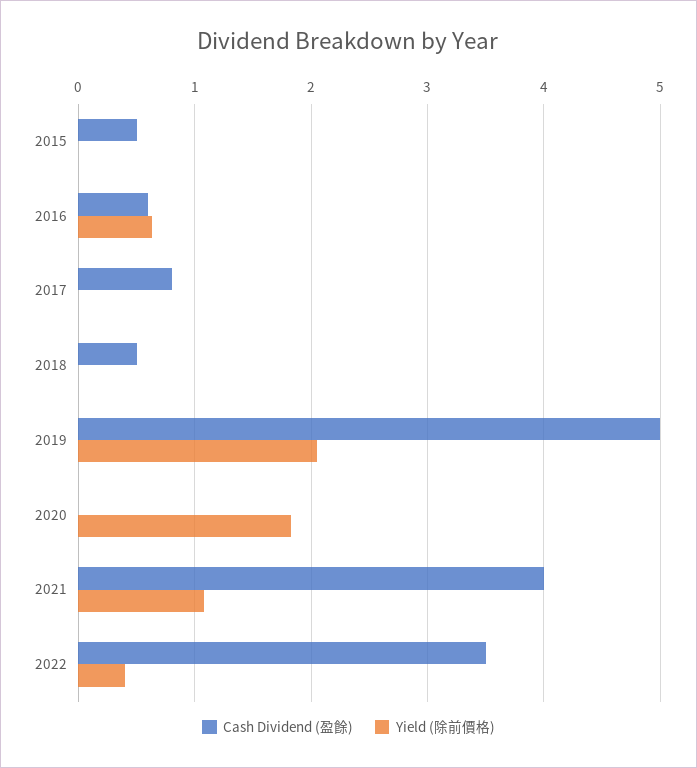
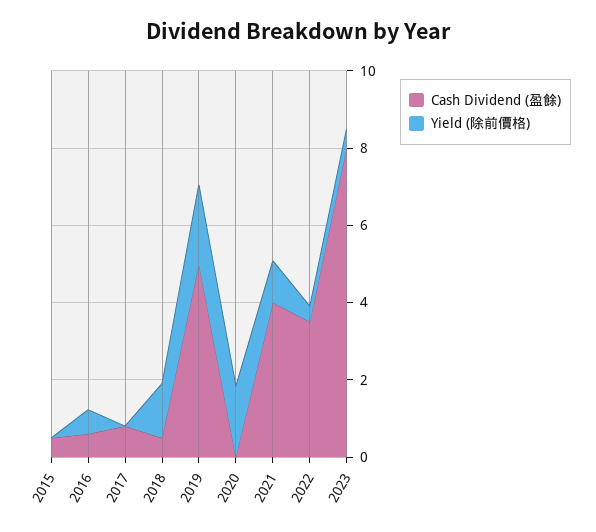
Yield (除前價格), 2018: 0 -> 1.5
Cash Dividend (盈餘), 2023: none -> 8
Yield (除前價格), 2023: none -> 0.5

